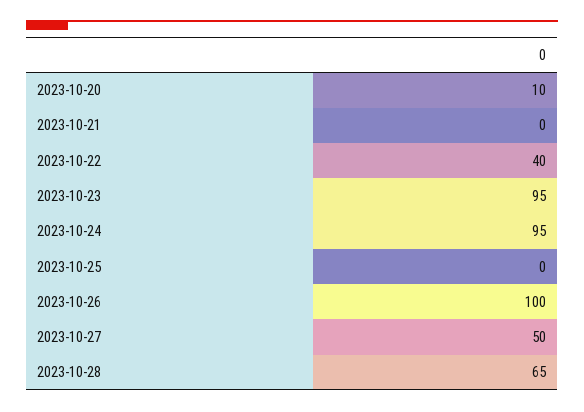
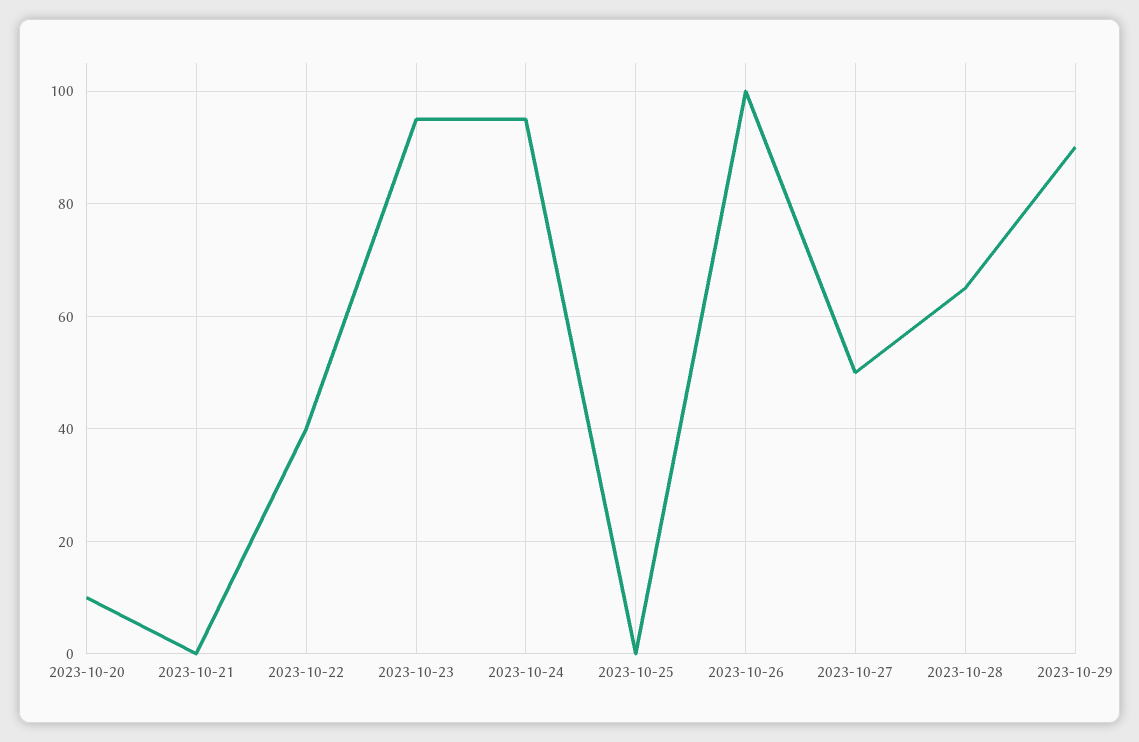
2023-10-29: none -> 90

